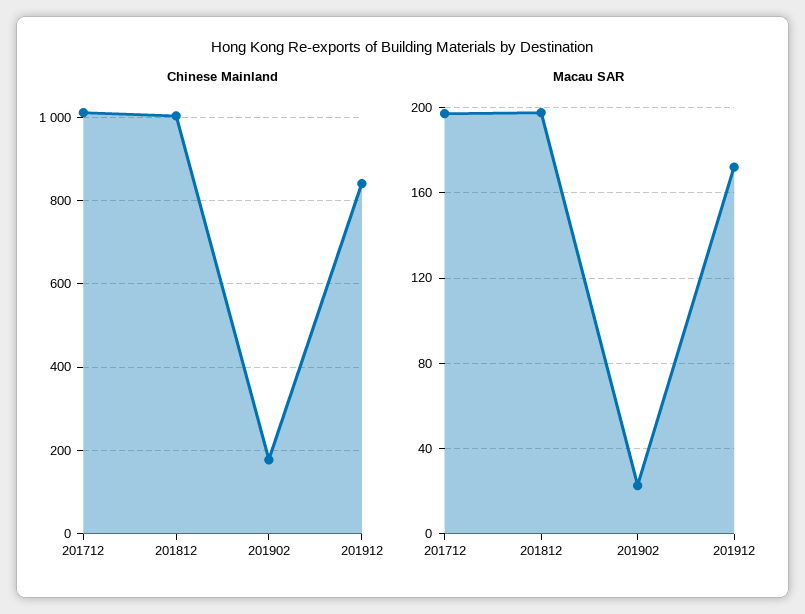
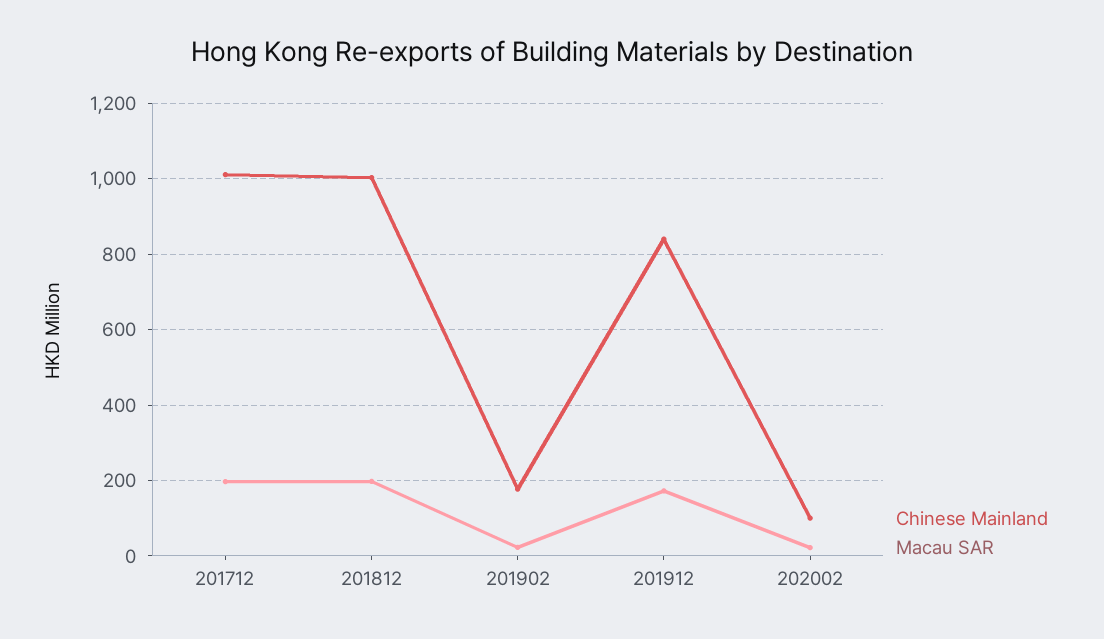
Chinese Mainland, 202002: none -> 100
Macau SAR, 202002: none -> 20

